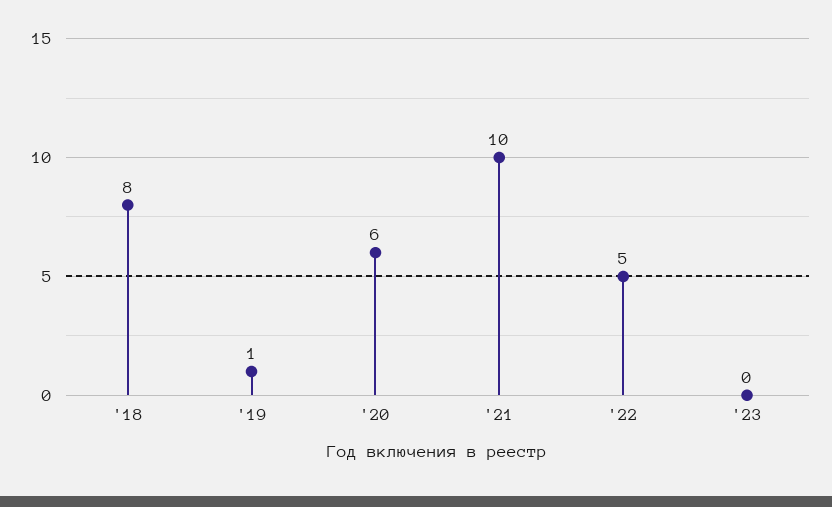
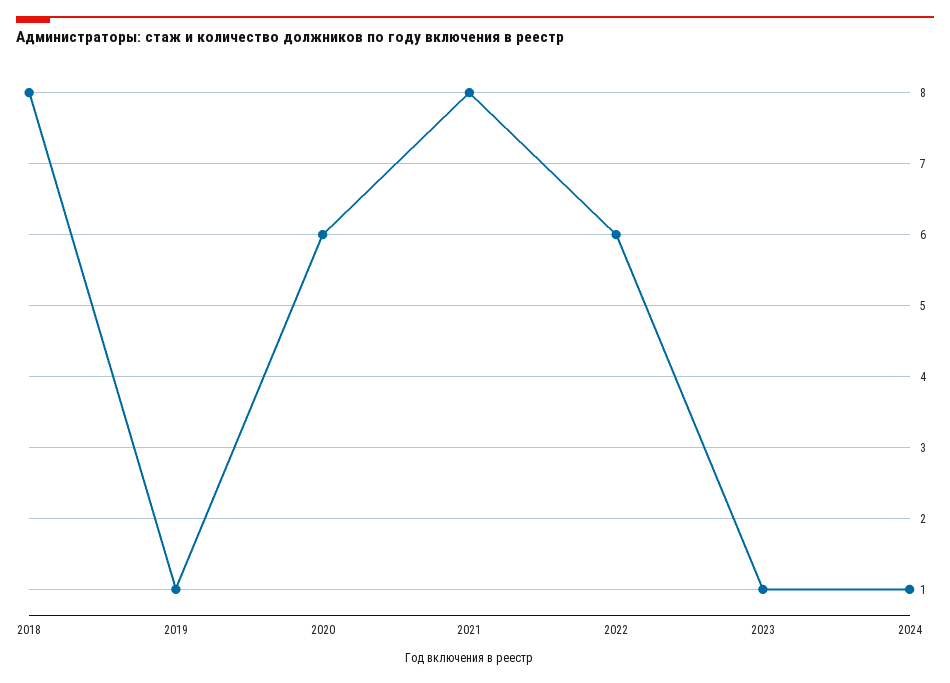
'21: 10 -> 8
'22: 5 -> 6
'23: 0 -> 1
2024: none -> 1

